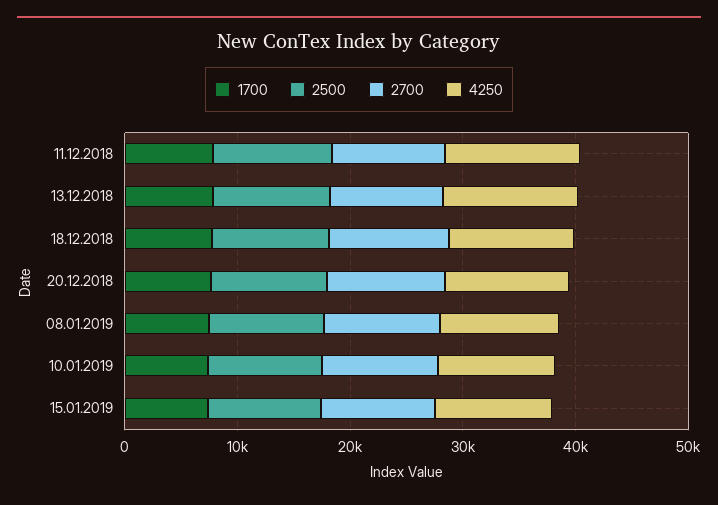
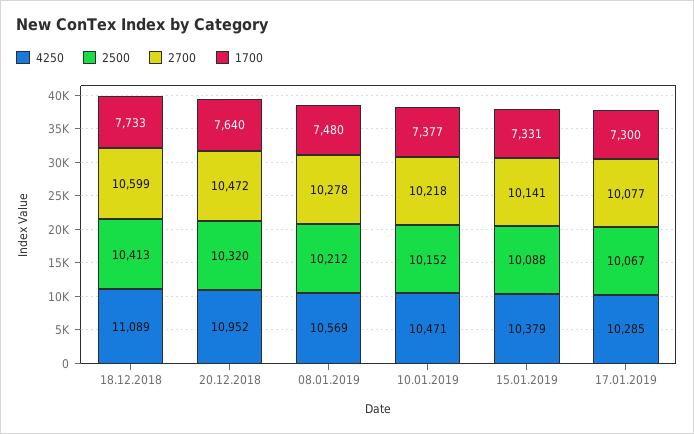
1700, 11.12.2018: 8000 -> none
2500, 11.12.2018: 10000 -> none
2700, 11.12.2018: 10000 -> none
4250, 11.12.2018: 12000 -> none
1700, 13.12.2018: 8000 -> none
2500, 13.12.2018: 10000 -> none
2700, 13.12.2018: 10000 -> none
4250, 13.12.2018: 12000 -> none
4250, 17.01.2019: none -> 10285
2500, 17.01.2019: none -> 10067
2700, 17.01.2019: none -> 10077
1700, 17.01.2019: none -> 7300

